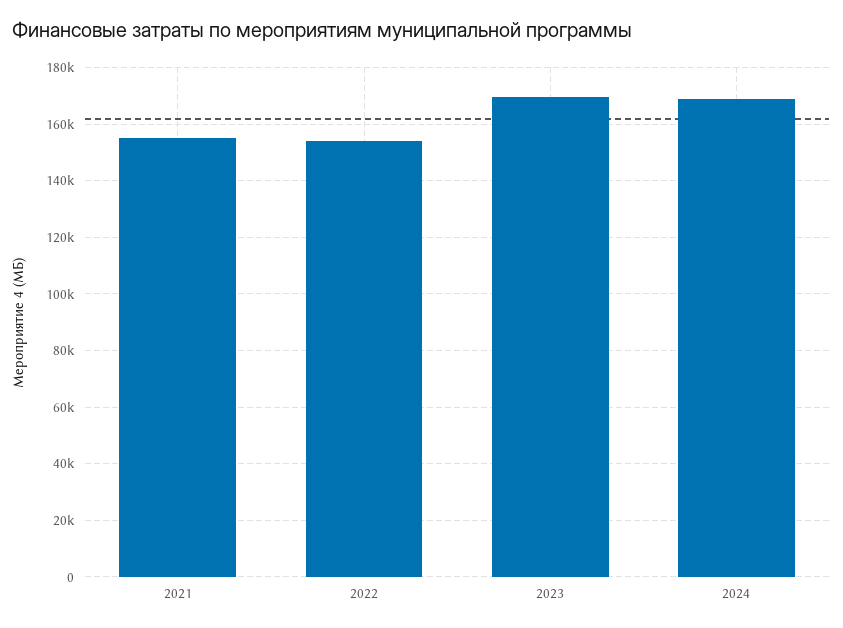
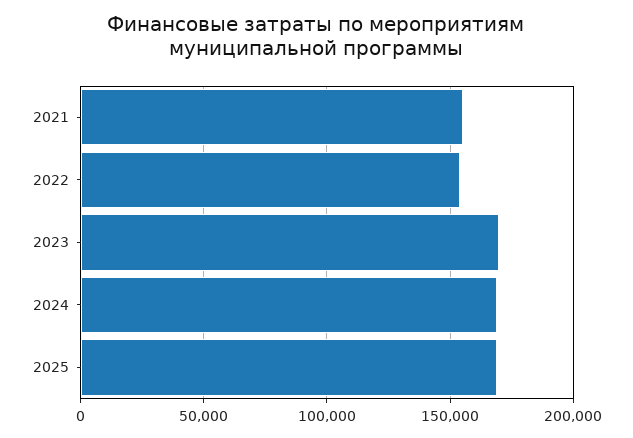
2025: none -> 170000

